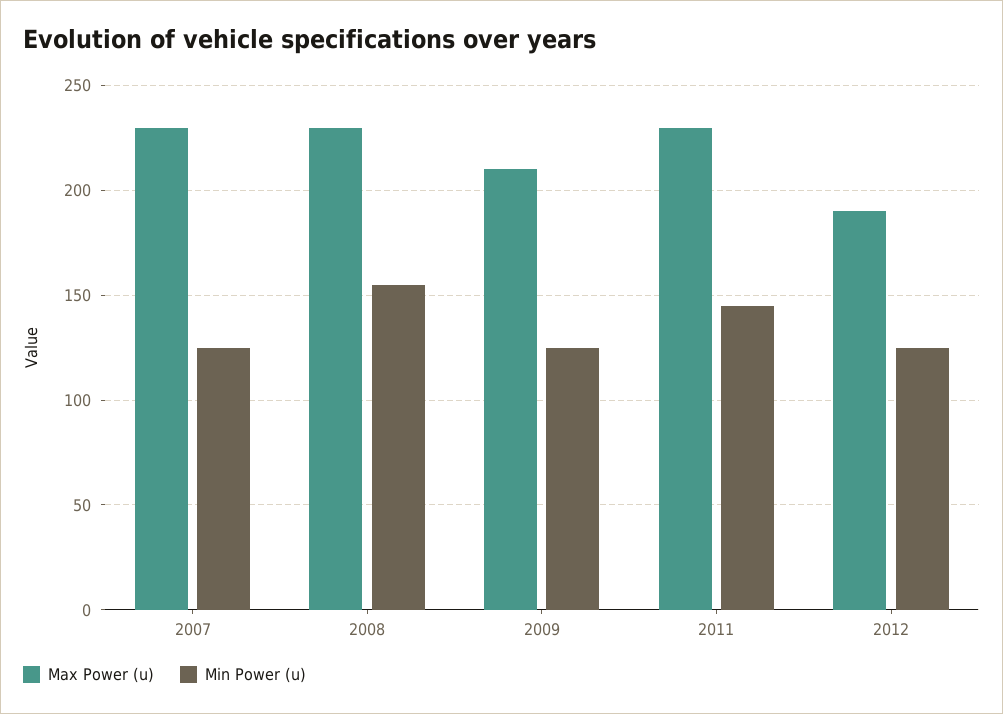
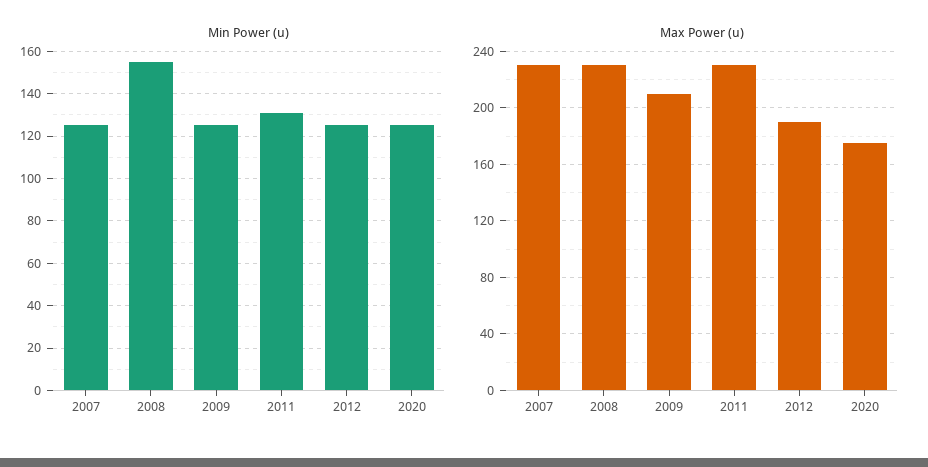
Min Power (u), 2011: 145 -> 130
Min Power (u), 2020: none -> 125
Max Power (u), 2020: none -> 175

